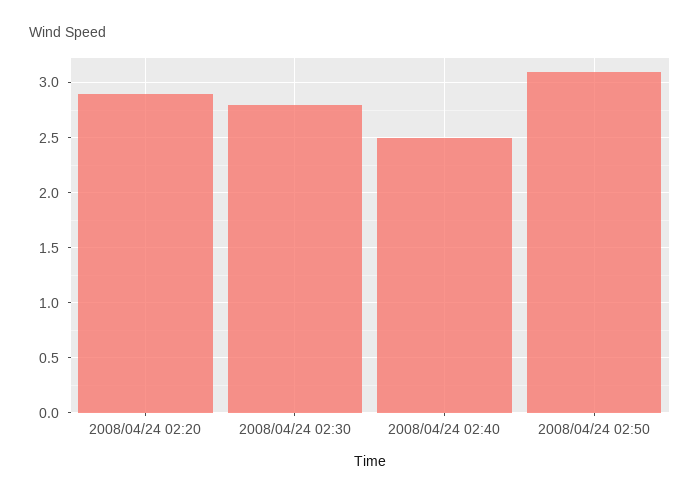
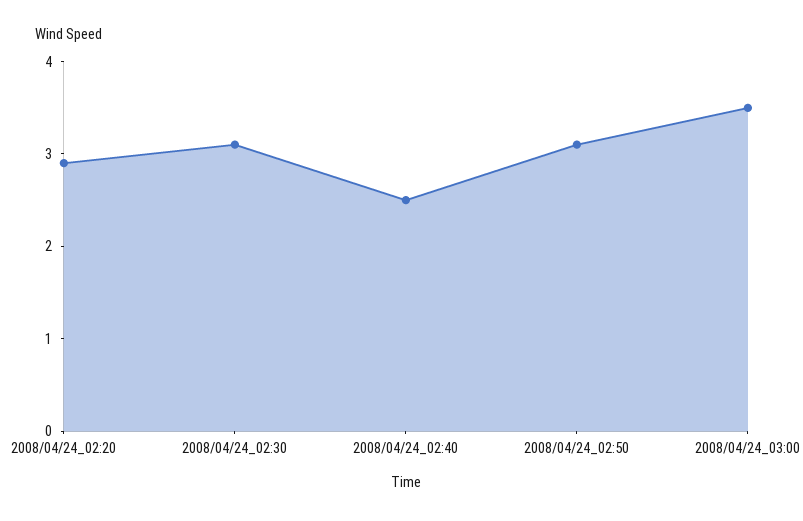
2008/04/24 02:30: 2.8 -> 3.1
2008/04/24_03:00: none -> 3.5

